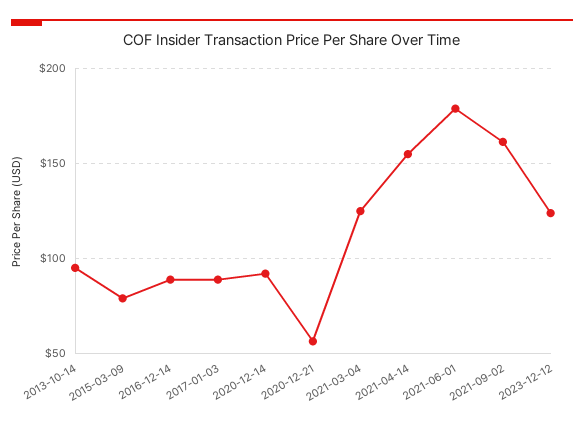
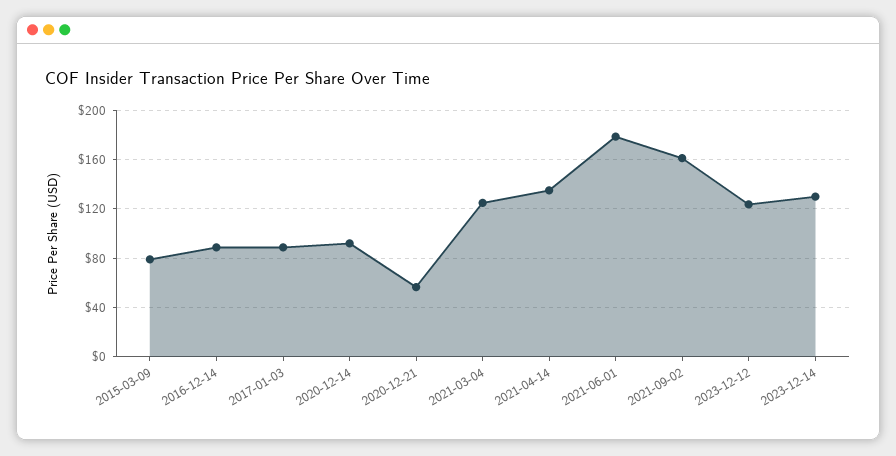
2013-10-14: 95 -> none
2021-04-14: 155 -> 135
2023-12-14: none -> 130

